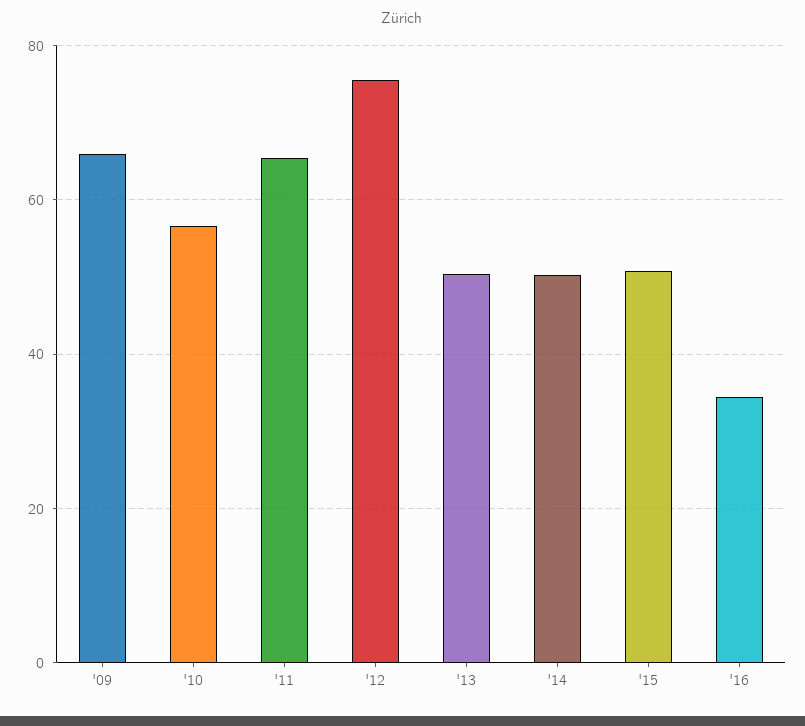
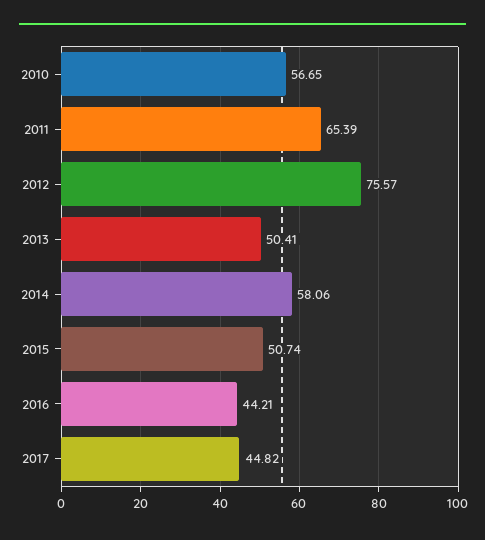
'09: 66 -> none
'14: 50 -> 58.06
'16: 34 -> 44.21
2017: none -> 44.82

